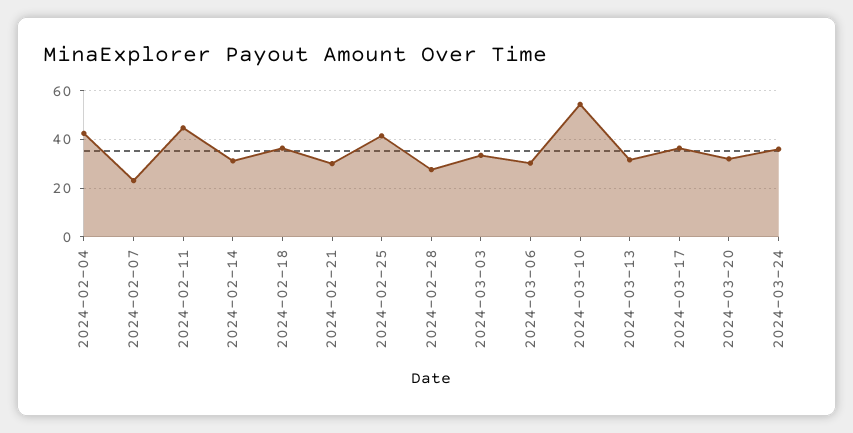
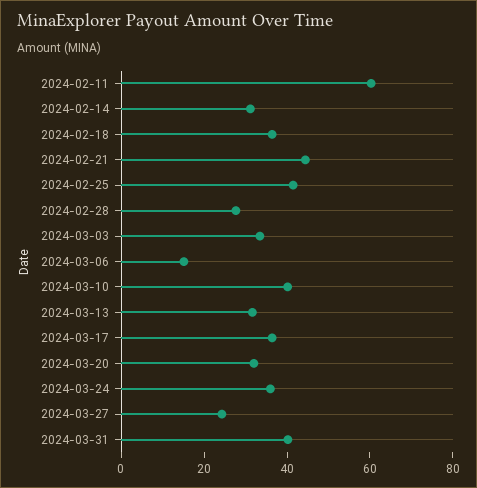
2024-02-04: 42.5 -> none
2024-02-07: 22.5 -> none
2024-02-11: 45 -> 60
2024-02-21: 30 -> 45
2024-03-06: 30 -> 15
2024-03-10: 55 -> 40
2024-03-27: none -> 25
2024-03-31: none -> 40

